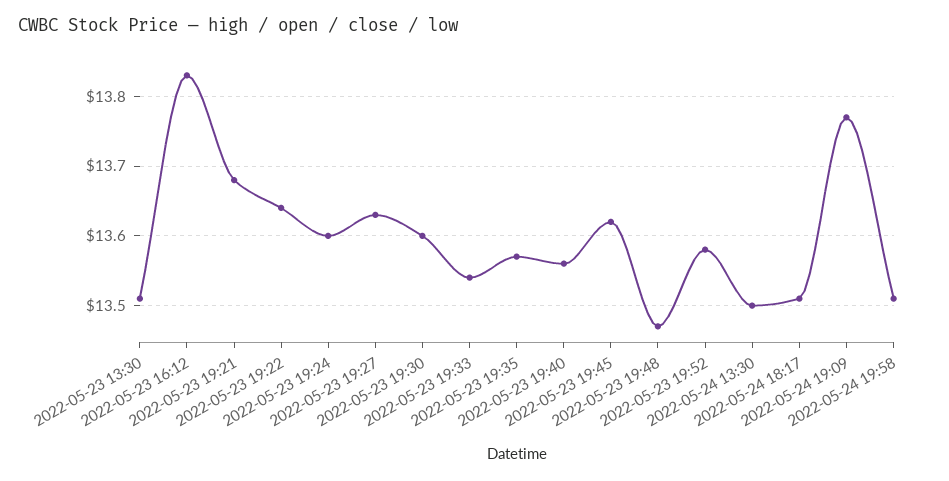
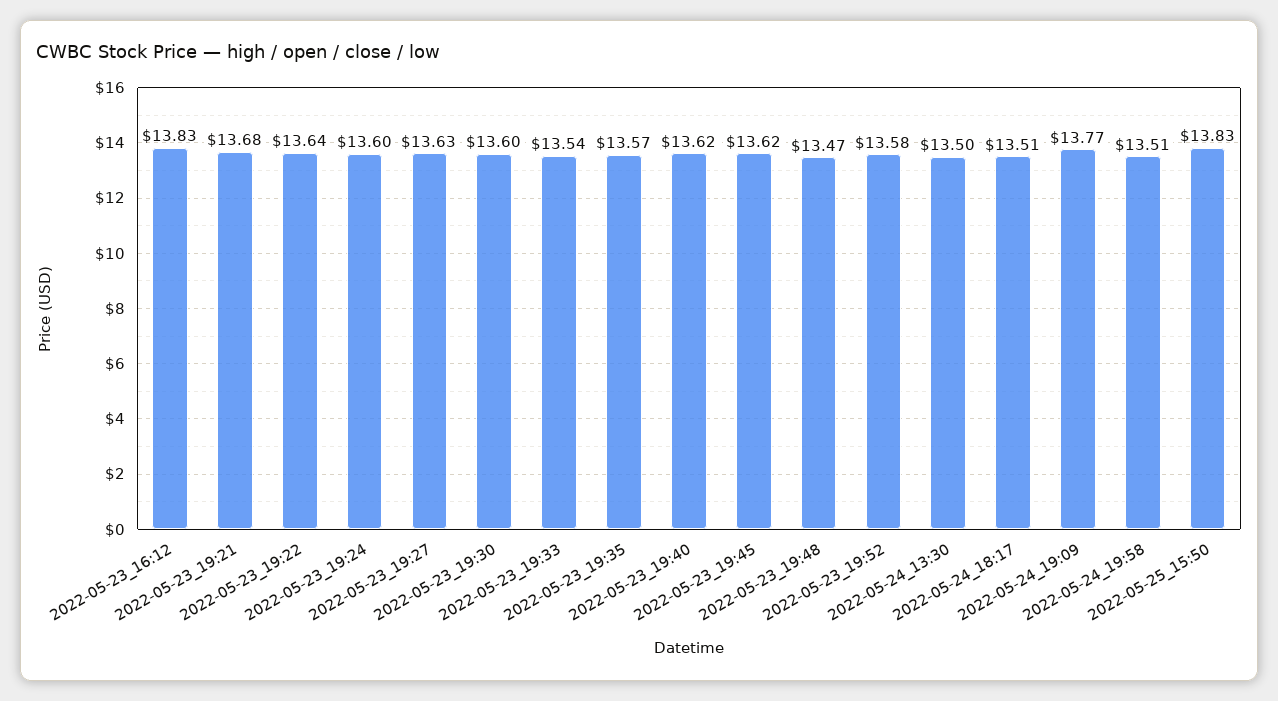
2022-05-23 13:30: 13.51 -> none
2022-05-23 19:40: 13.56 -> 13.62
2022-05-25_15:50: none -> 13.83

